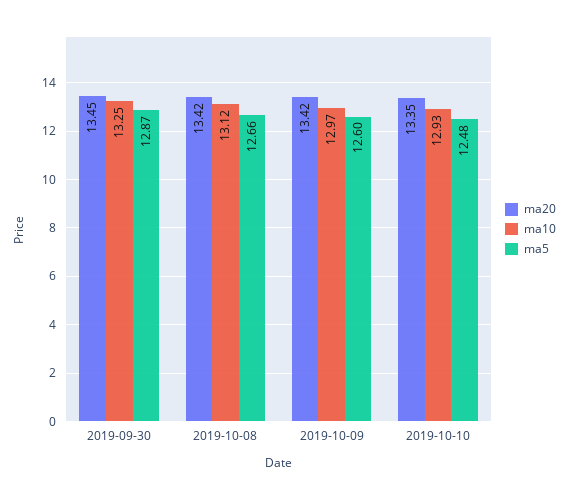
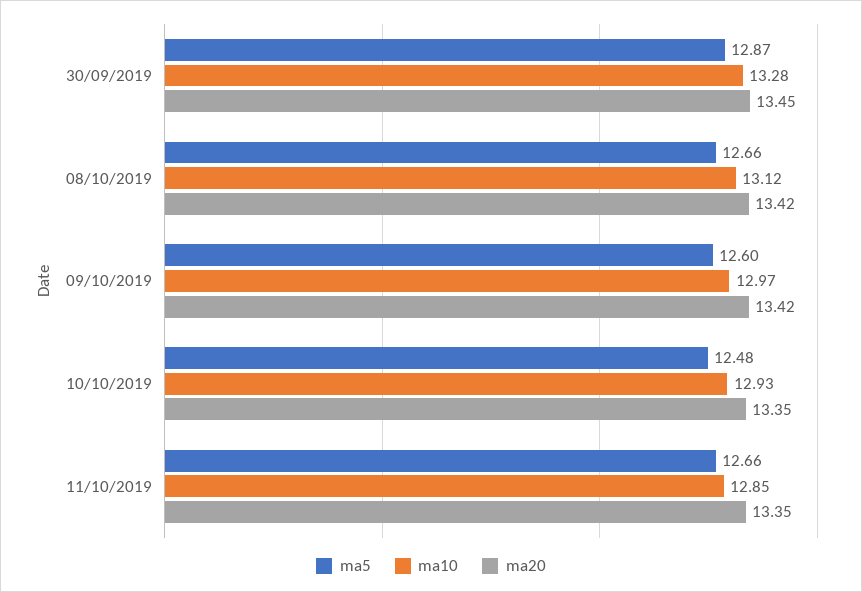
ma10, 2019-09-30: 13.25 -> 13.28
ma5, 11/10/2019: none -> 12.66
ma10, 11/10/2019: none -> 12.85
ma20, 11/10/2019: none -> 13.35

